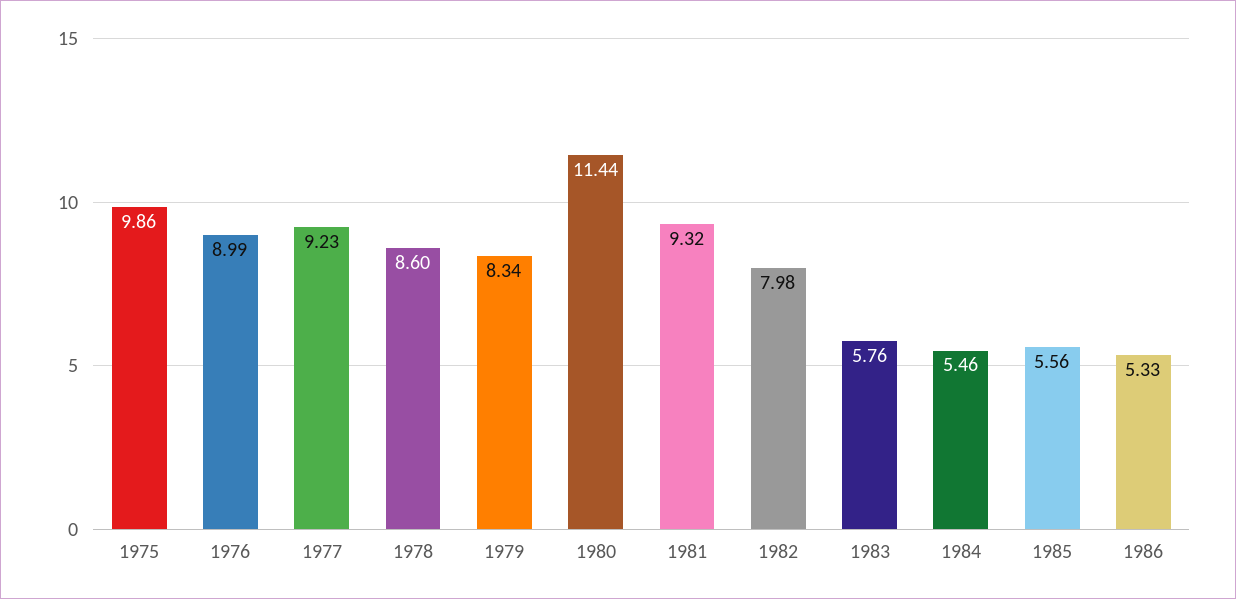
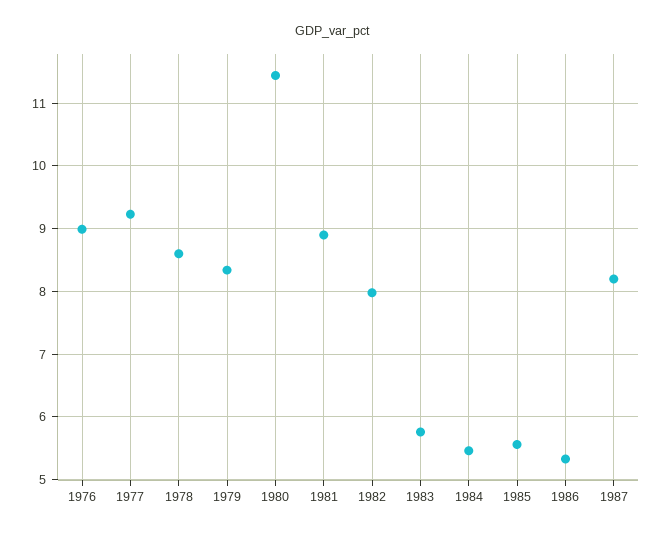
1975: 9.86 -> none
1981: 9.32 -> 8.9
1987: none -> 8.2

